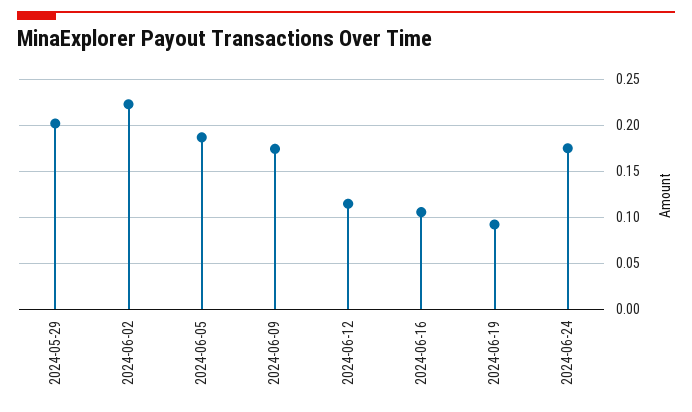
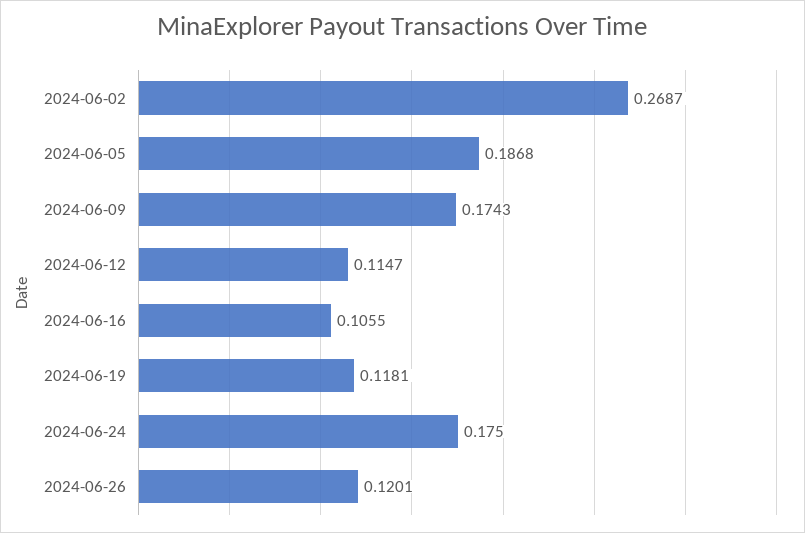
2024-05-29: 0.2 -> none
2024-06-02: 0.22 -> 0.2687
2024-06-19: 0.09 -> 0.1181
2024-06-26: none -> 0.1201

